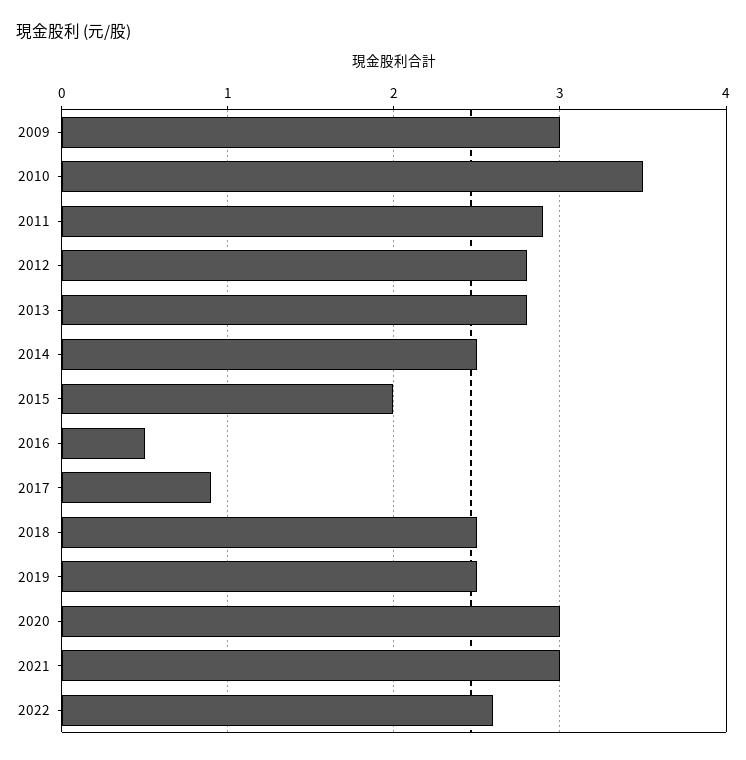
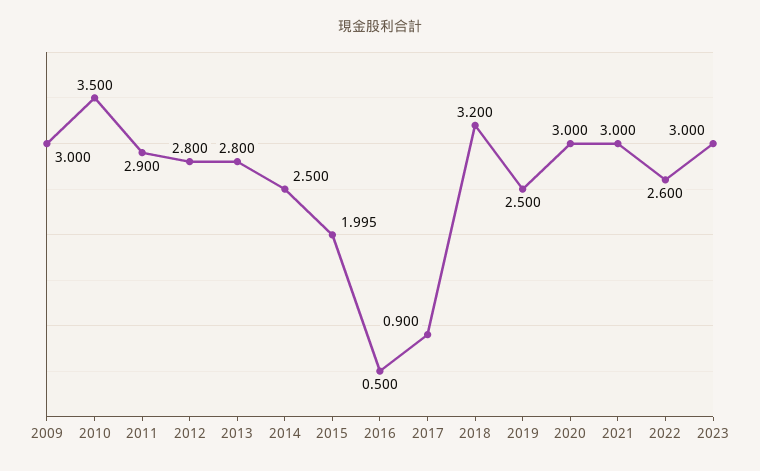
2018: 2.5 -> 3.2
2023: none -> 3

